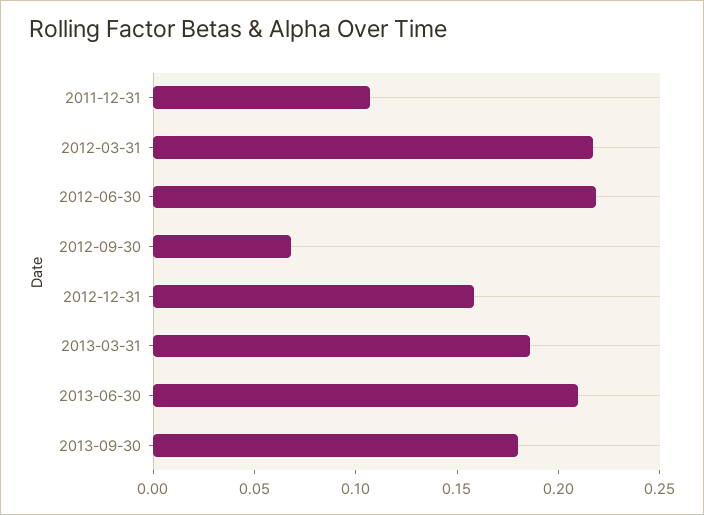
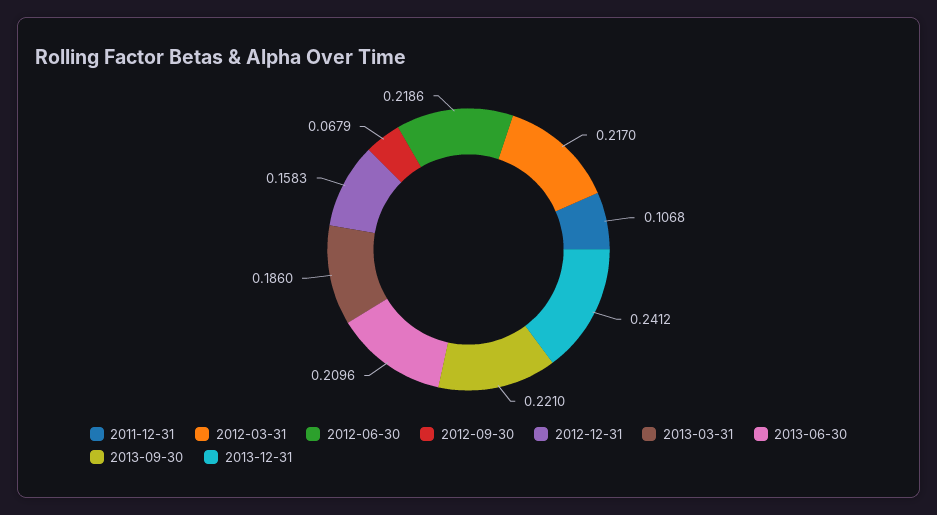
2013-09-30: 0.18 -> 0.221
2013-12-31: none -> 0.2412

